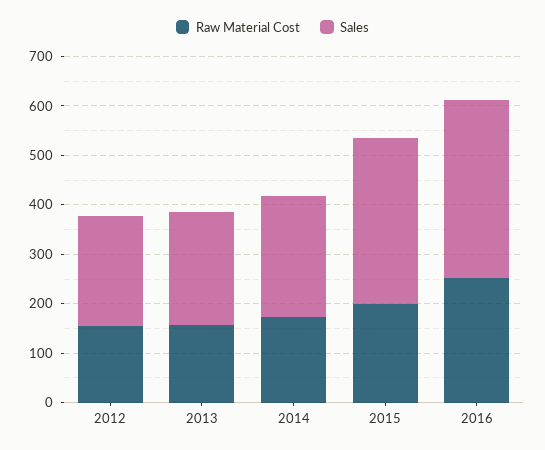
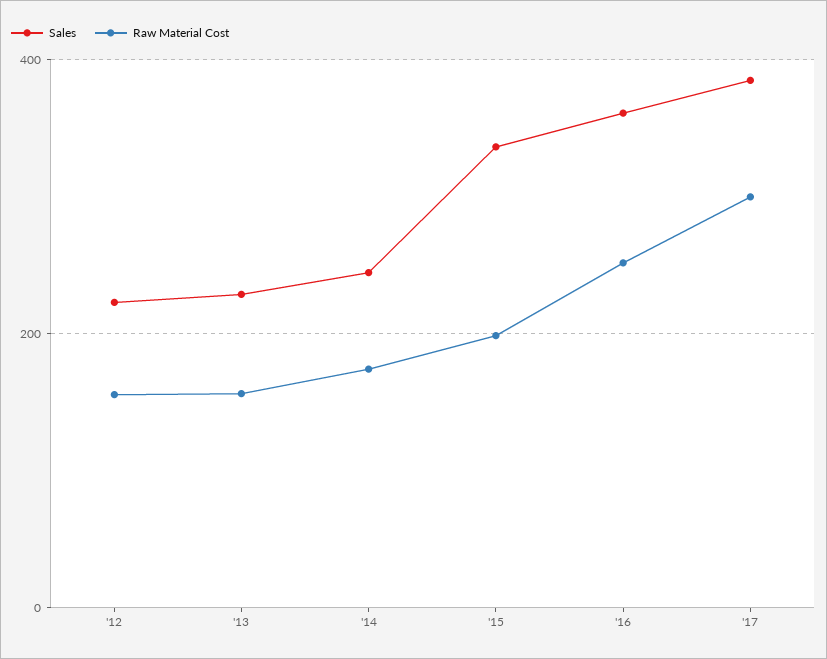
Sales, '17: none -> 380
Raw Material Cost, '17: none -> 300

